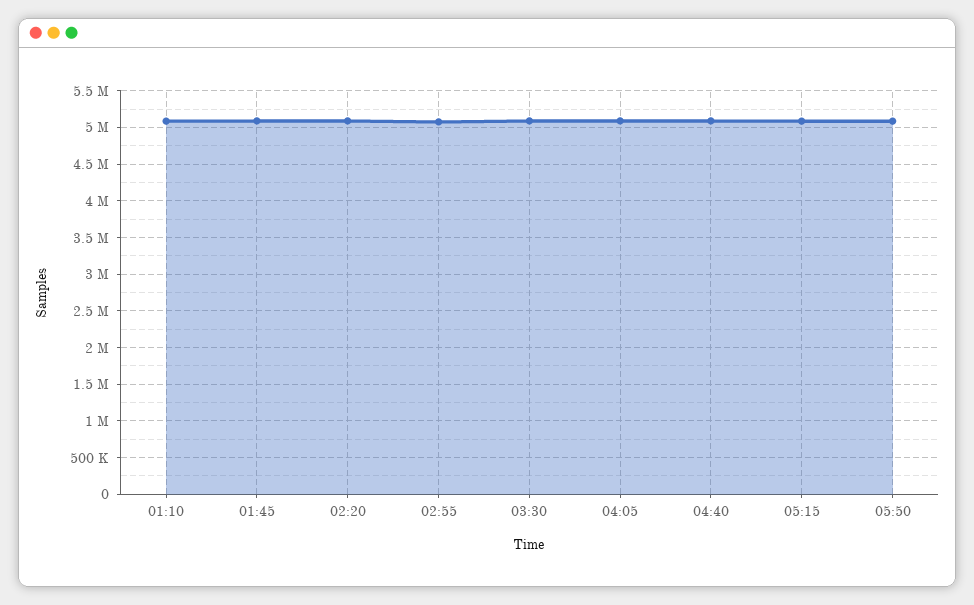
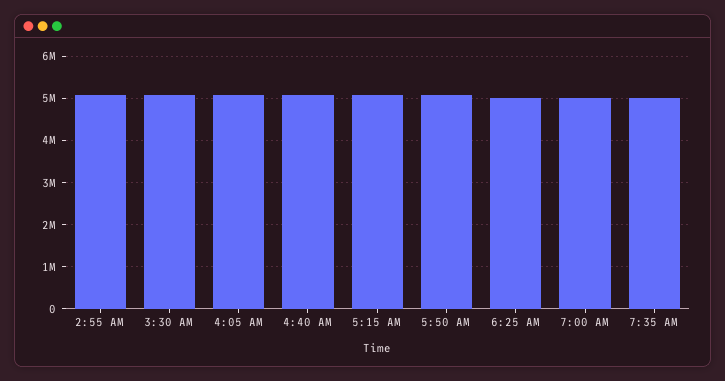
01:10: 5100000 -> none
01:45: 5100000 -> none
02:20: 5100000 -> none
6:25 AM: none -> 5000000
7:00 AM: none -> 5000000
7:35 AM: none -> 5000000

